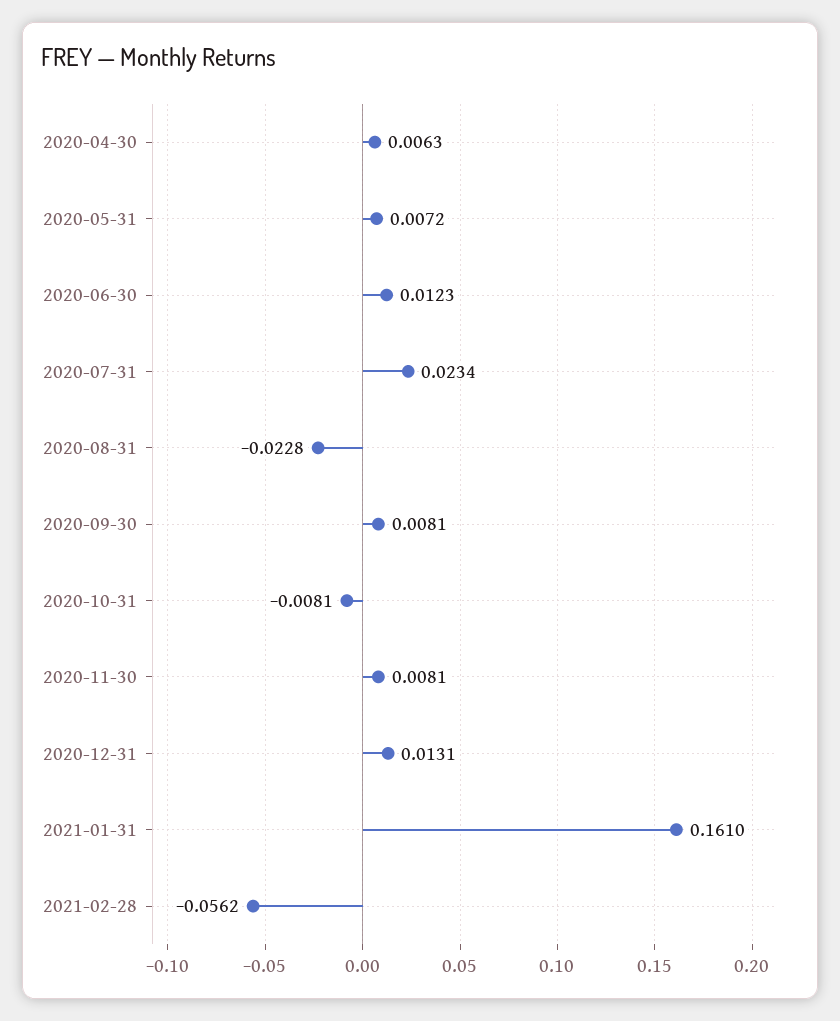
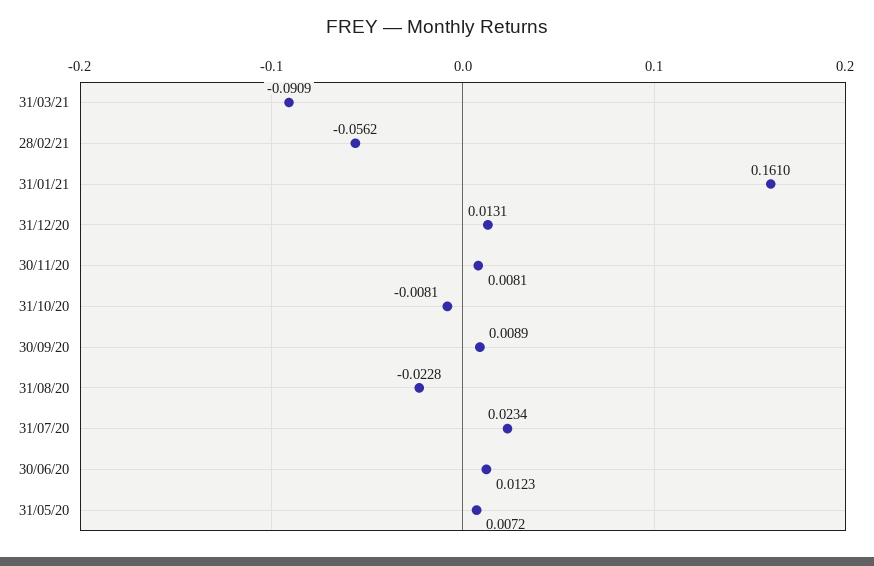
2020-04-30: 0.0063 -> none
2020-09-30: 0.0081 -> 0.0089
31/03/21: none -> -0.0909

